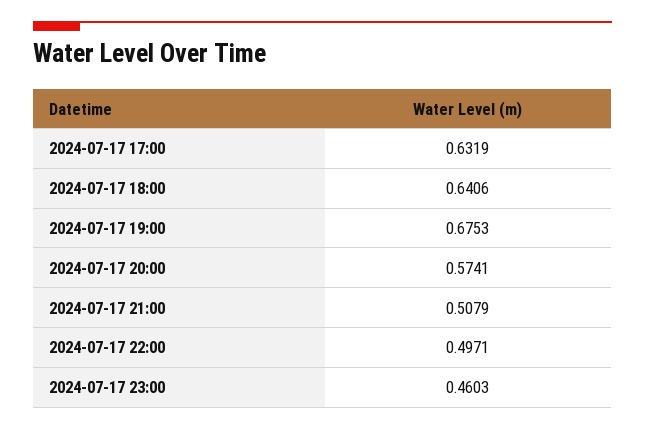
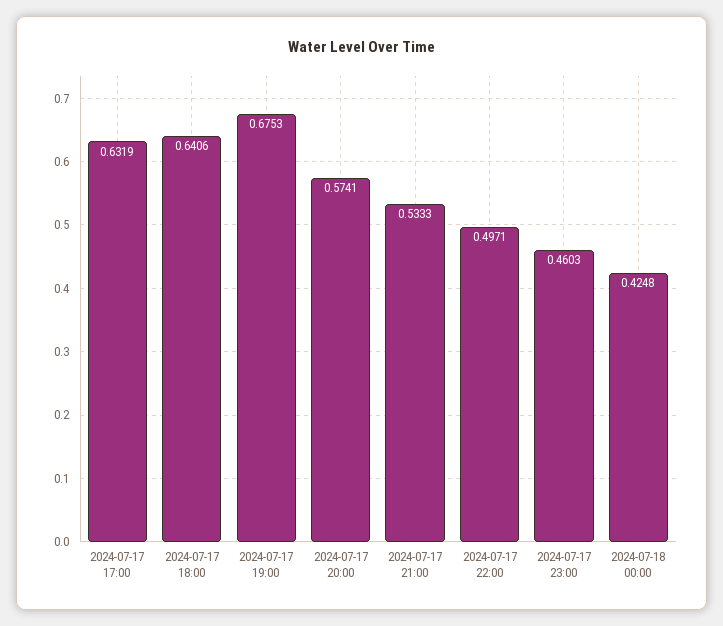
2024-07-17 21:00: 0.5079 -> 0.5333
2024-07-18 00:00: none -> 0.4248

